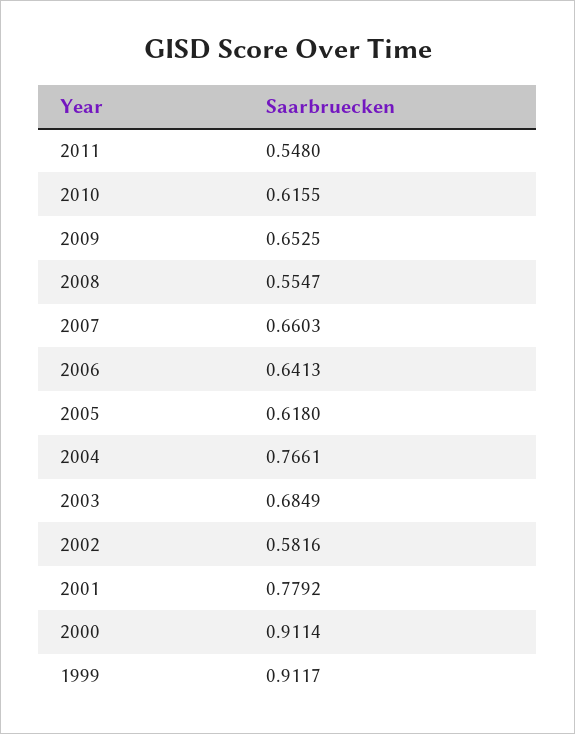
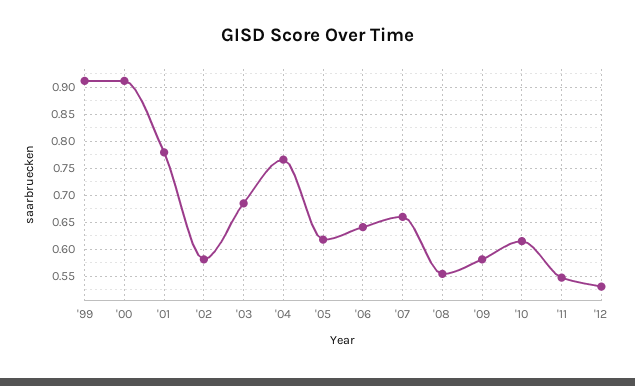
2009: 0.6525 -> 0.575
'12: none -> 0.525

